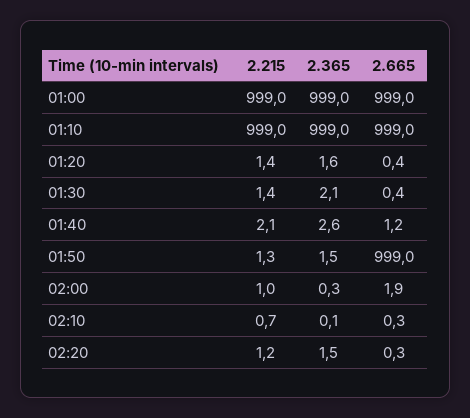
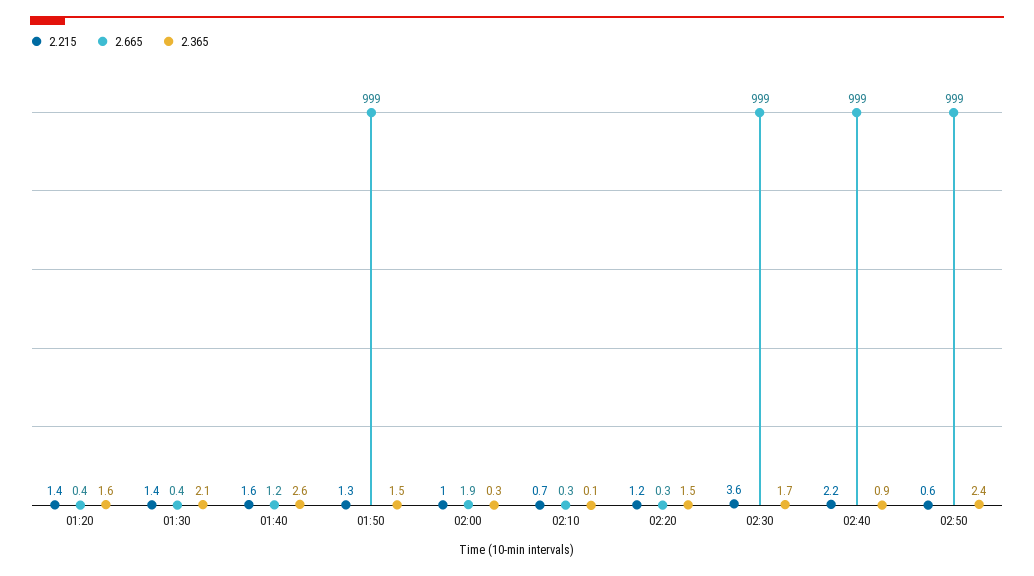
2.215, 01:00: 999 -> none
2.365, 01:00: 999 -> none
2.665, 01:00: 999 -> none
2.215, 01:10: 999 -> none
2.365, 01:10: 999 -> none
2.665, 01:10: 999 -> none
2.215, 01:40: 2.1 -> 1.6
2.215, 02:30: none -> 3.6
2.665, 02:30: none -> 999
2.365, 02:30: none -> 1.7
2.215, 02:40: none -> 2.2
2.665, 02:40: none -> 999
2.365, 02:40: none -> 0.9
2.215, 02:50: none -> 0.6
2.665, 02:50: none -> 999
2.365, 02:50: none -> 2.4

